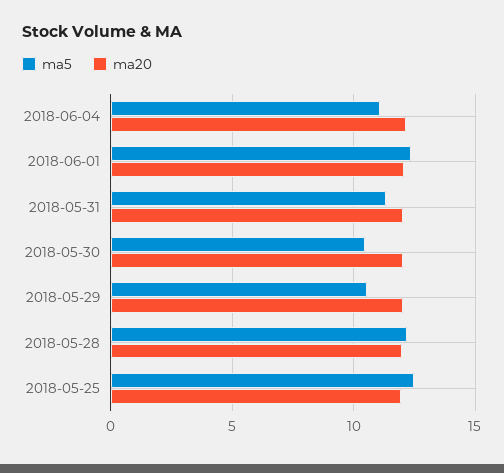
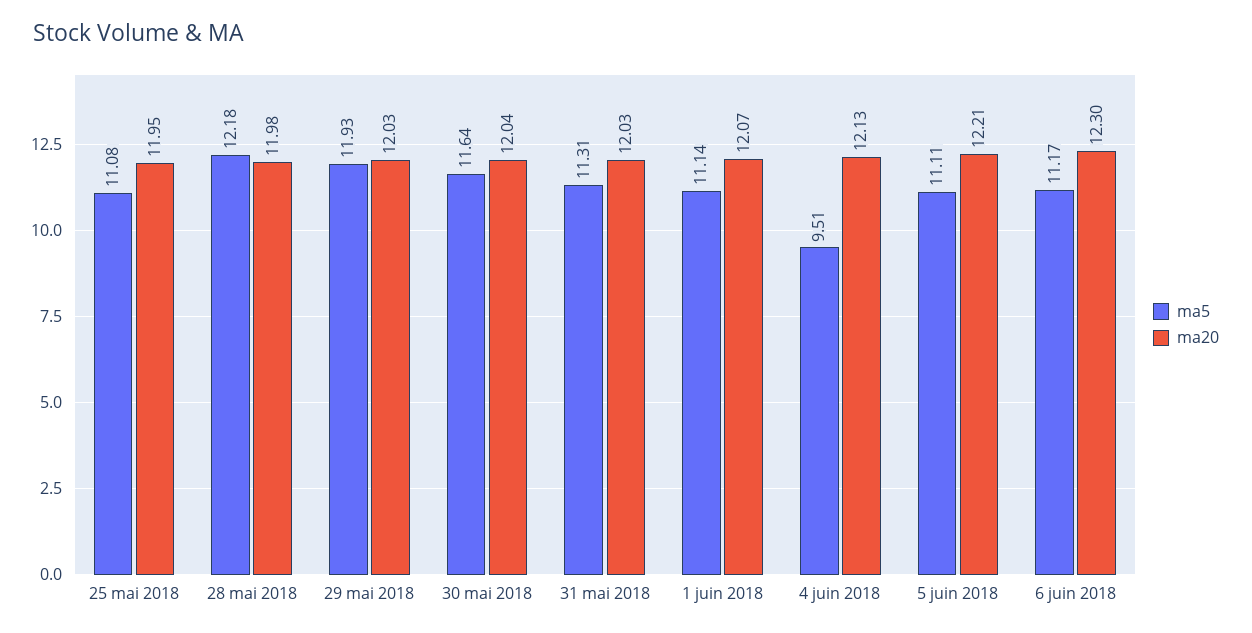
ma5, 2018-06-04: 11 -> 9.51
ma5, 2018-06-01: 12.5 -> 11.14
ma5, 2018-05-30: 10.5 -> 11.64
ma5, 2018-05-29: 10.5 -> 11.93
ma5, 2018-05-25: 12.5 -> 11.08
ma5, 5 juin 2018: none -> 11.11
ma20, 5 juin 2018: none -> 12.21
ma5, 6 juin 2018: none -> 11.17
ma20, 6 juin 2018: none -> 12.3

